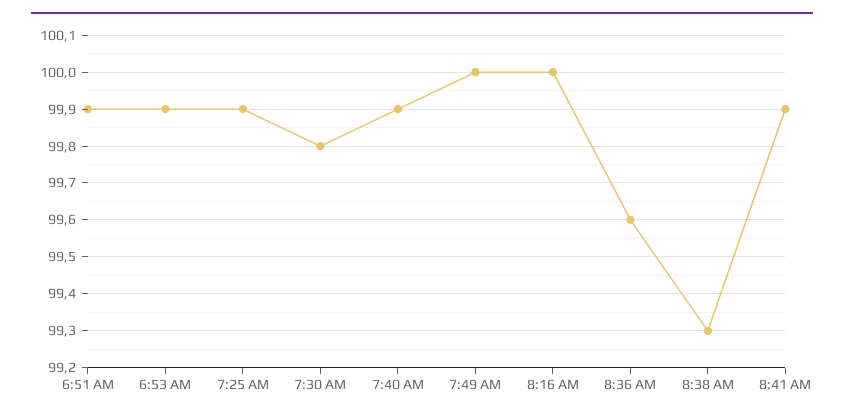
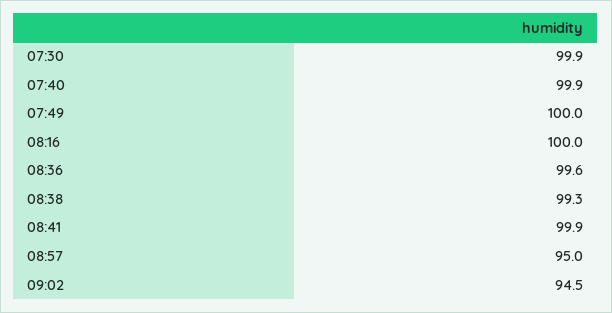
6:51 AM: 99.9 -> none
6:53 AM: 99.9 -> none
7:25 AM: 99.9 -> none
7:30 AM: 99.8 -> 99.9
08:57: none -> 95
09:02: none -> 94.5

